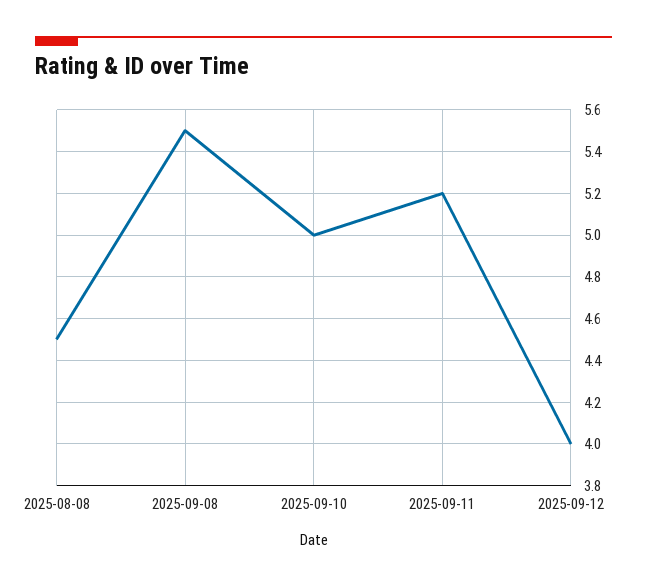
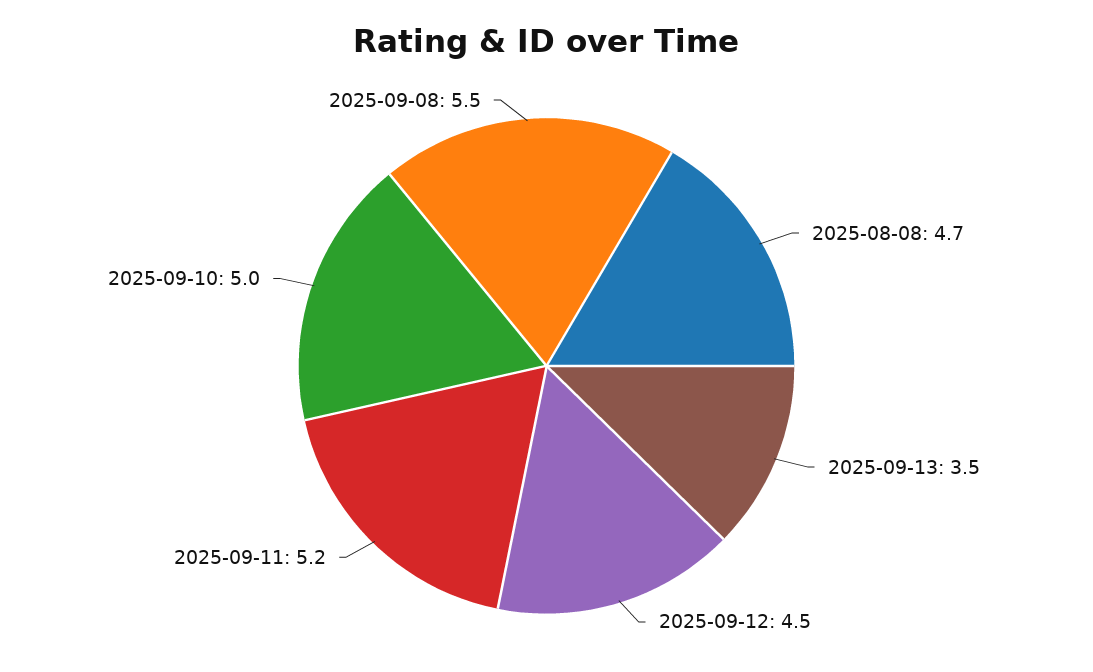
2025-08-08: 4.5 -> 4.7
2025-09-12: 4 -> 4.5
2025-09-13: none -> 3.5

